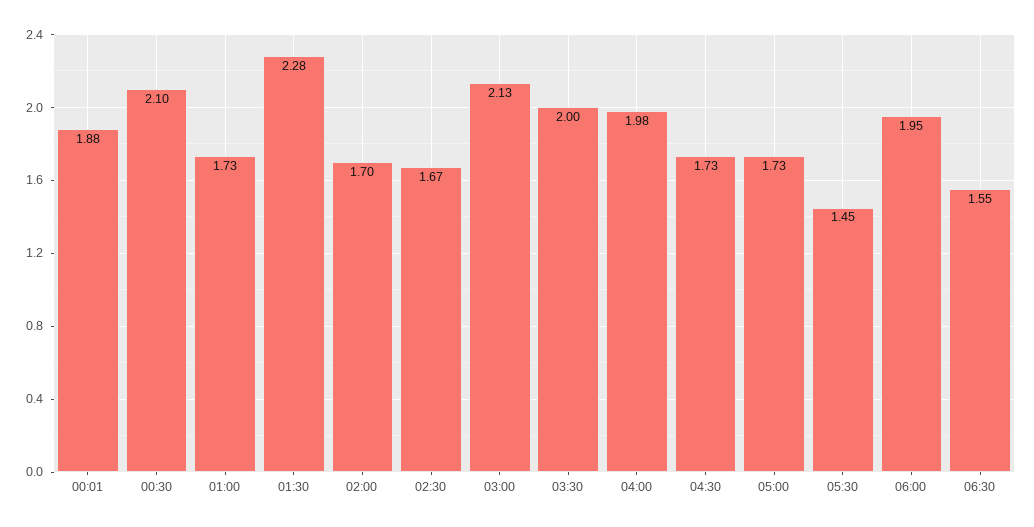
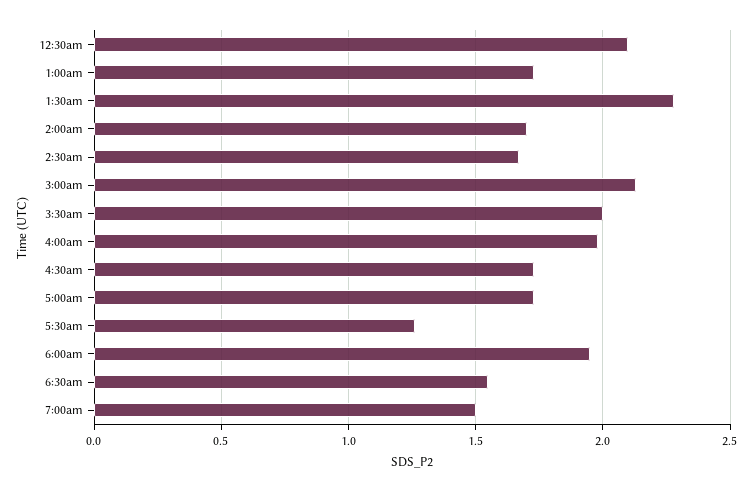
00:01: 1.88 -> none
05:30: 1.45 -> 1.25
7:00am: none -> 1.5

